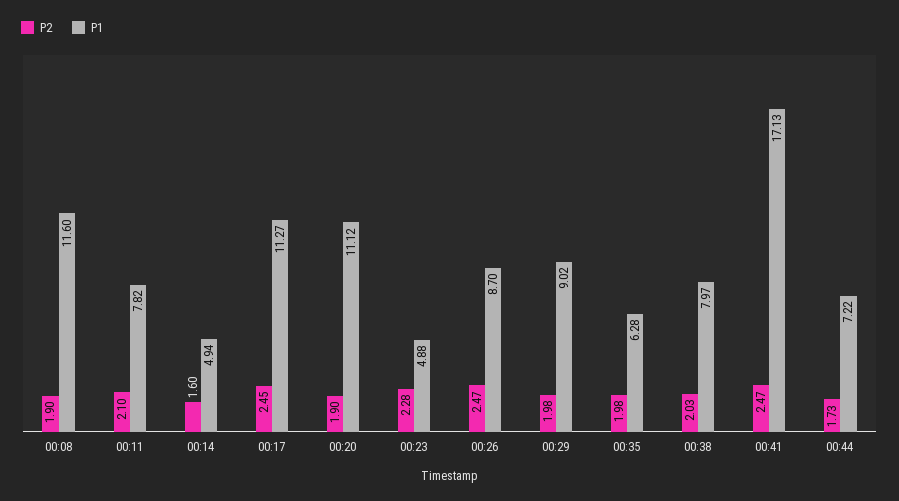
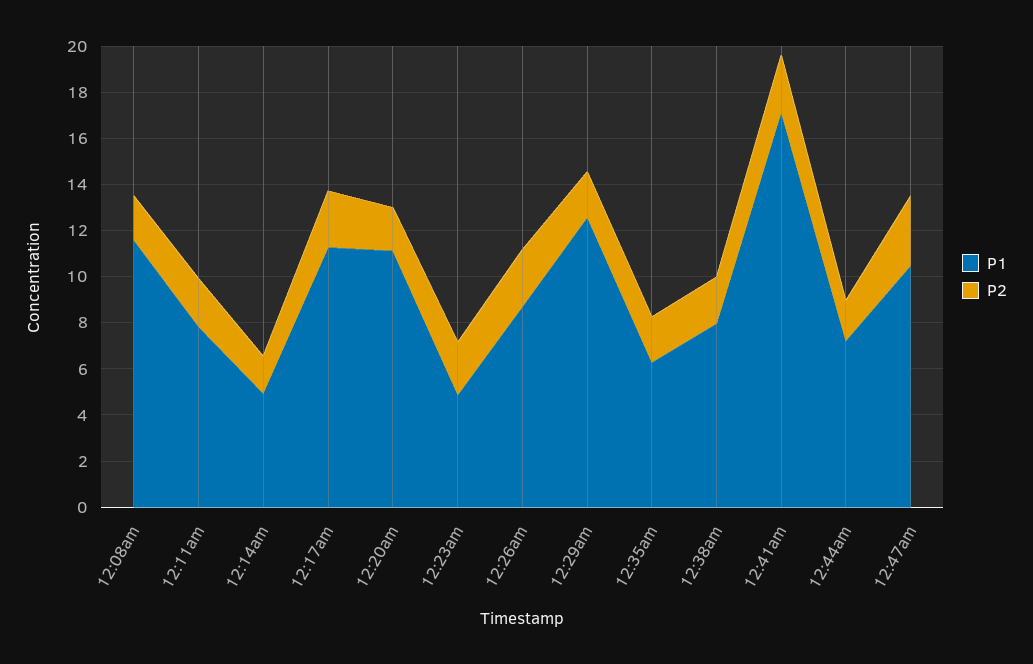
P1, 00:29: 9.02 -> 12.5
P1, 12:47am: none -> 10.5
P2, 12:47am: none -> 3

